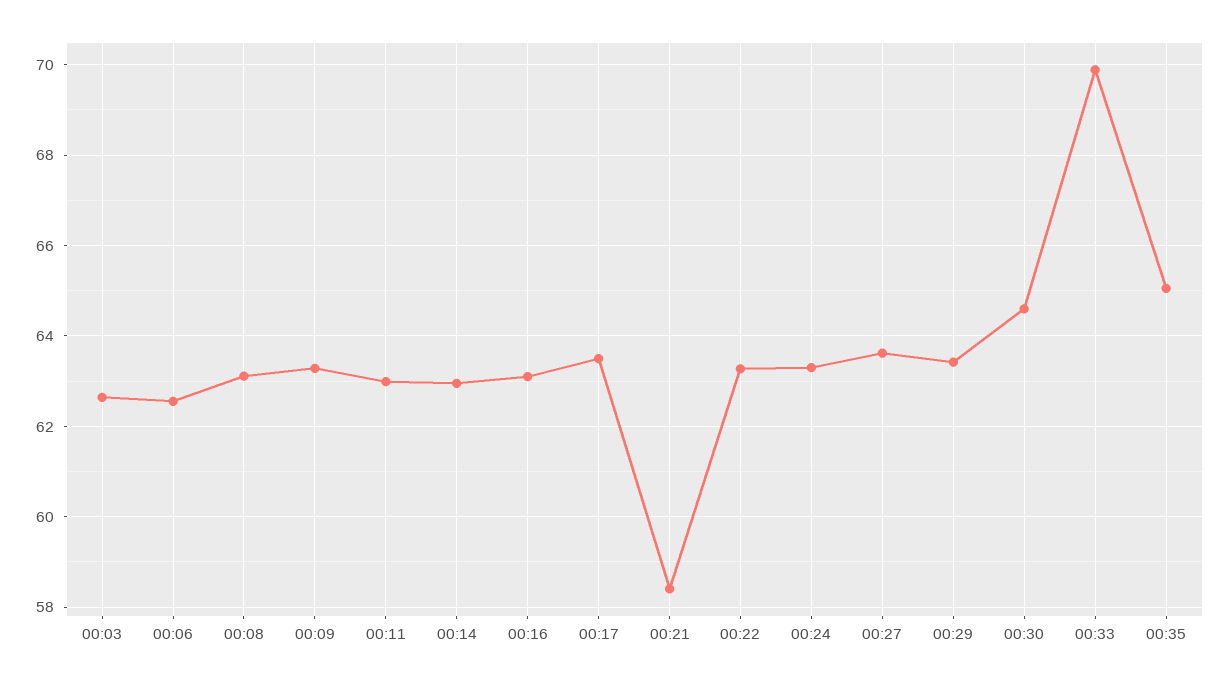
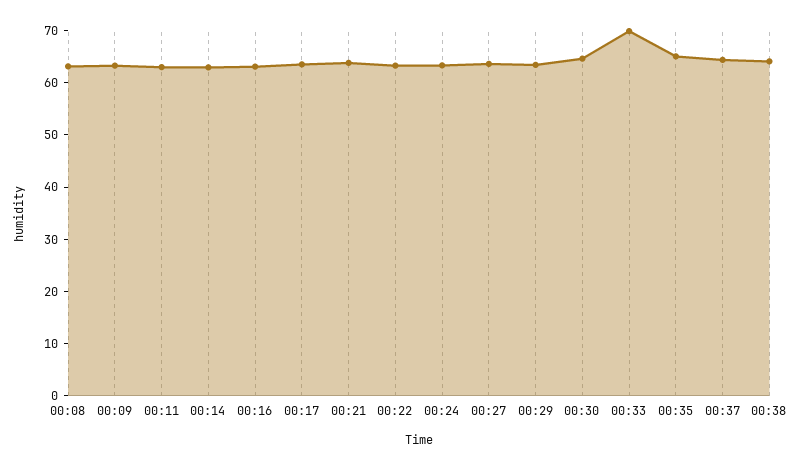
00:03: 62.6 -> none
00:06: 62.6 -> none
00:21: 58.4 -> 64
00:37: none -> 64
00:38: none -> 64

